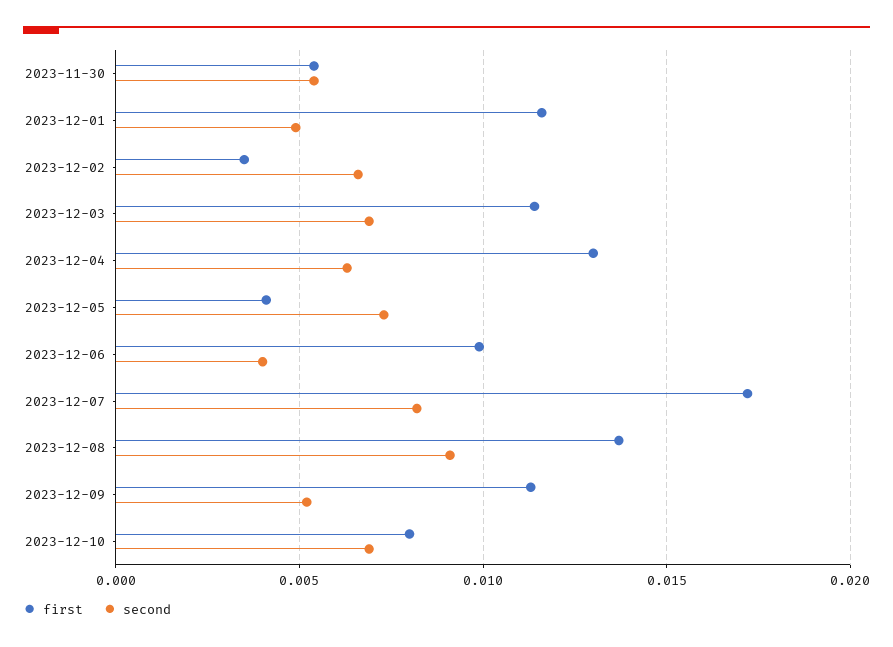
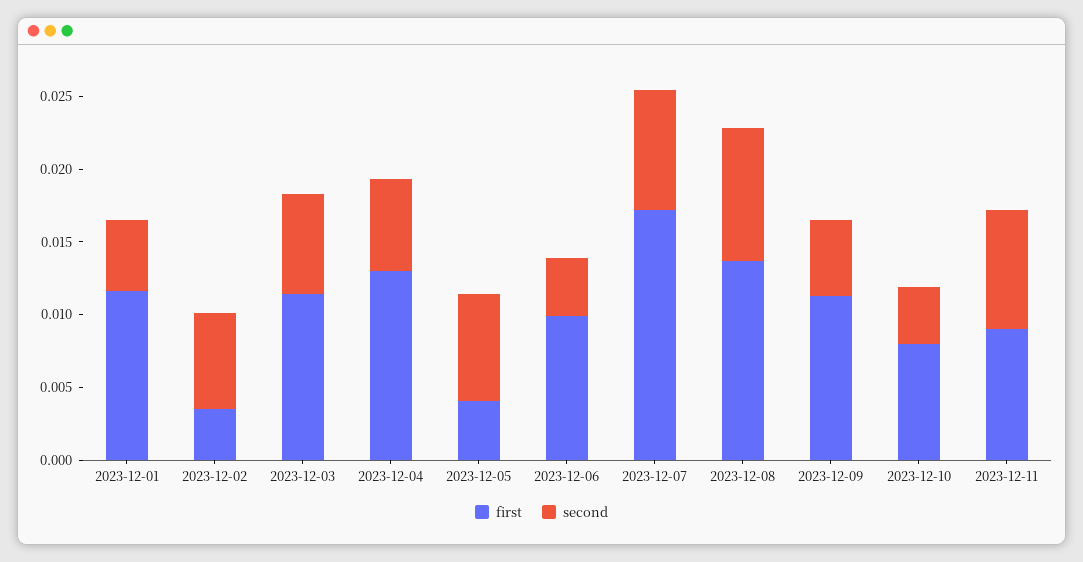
first, 2023-11-30: 0.0055 -> none
second, 2023-11-30: 0.0055 -> none
second, 2023-12-10: 0.007 -> 0.004
first, 2023-12-11: none -> 0.009
second, 2023-12-11: none -> 0.008

